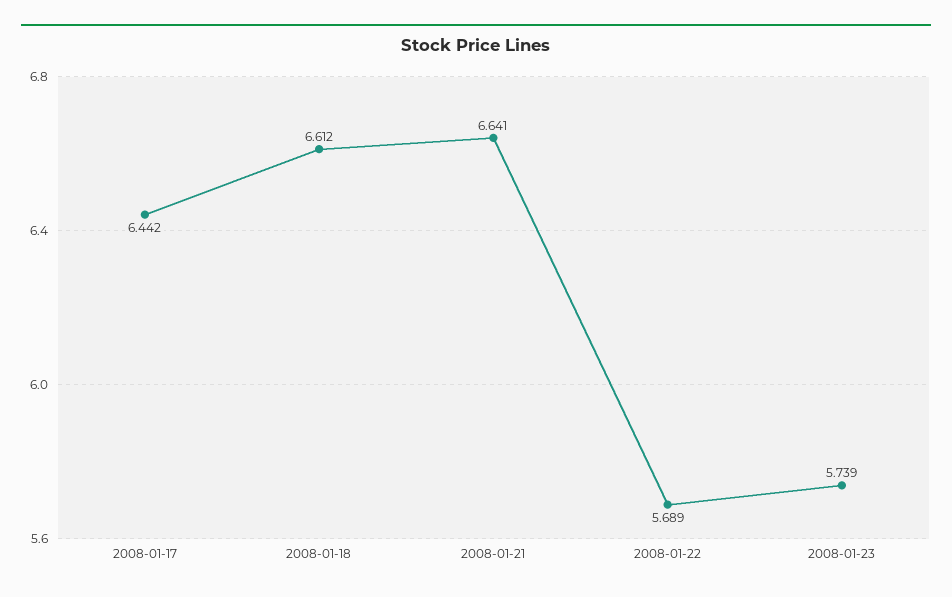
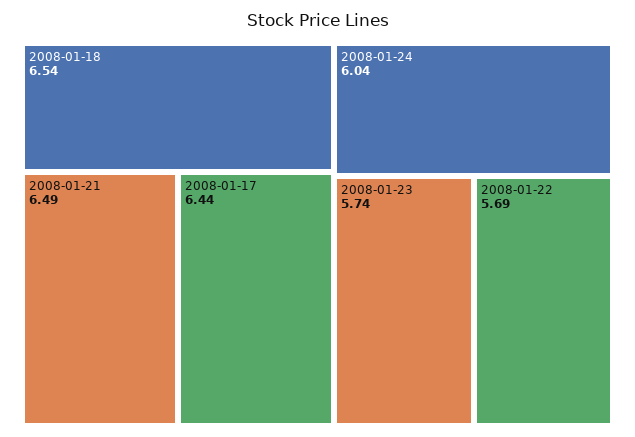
2008-01-18: 6.612 -> 6.54
2008-01-21: 6.641 -> 6.49
2008-01-24: none -> 6.04

